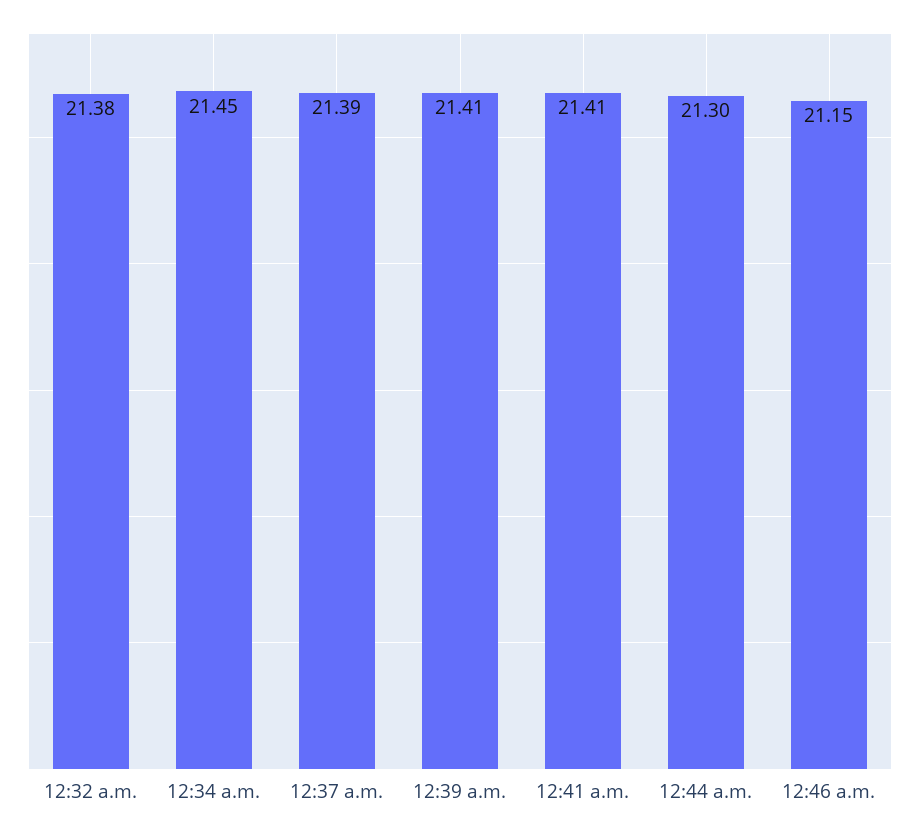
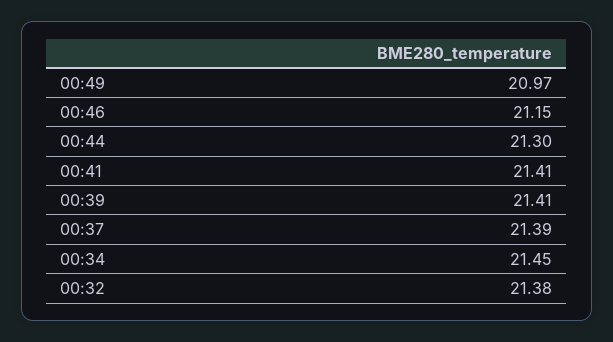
00:49: none -> 20.97

